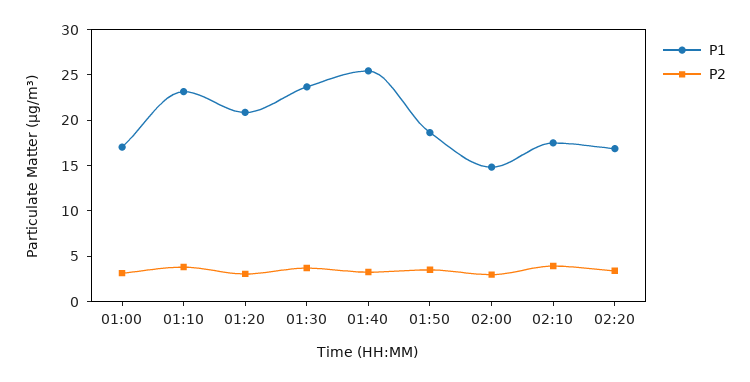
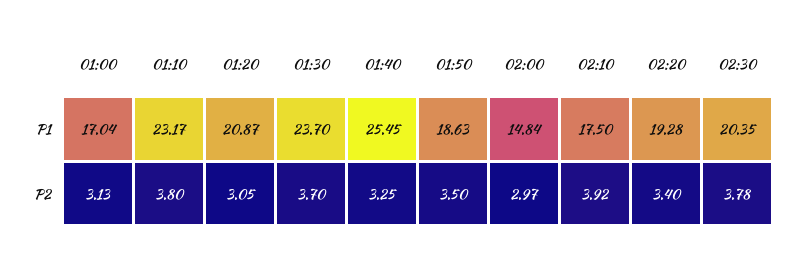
P1, 02:20: 17 -> 19.28
P1, 02:30: none -> 20.35
P2, 02:30: none -> 3.78

